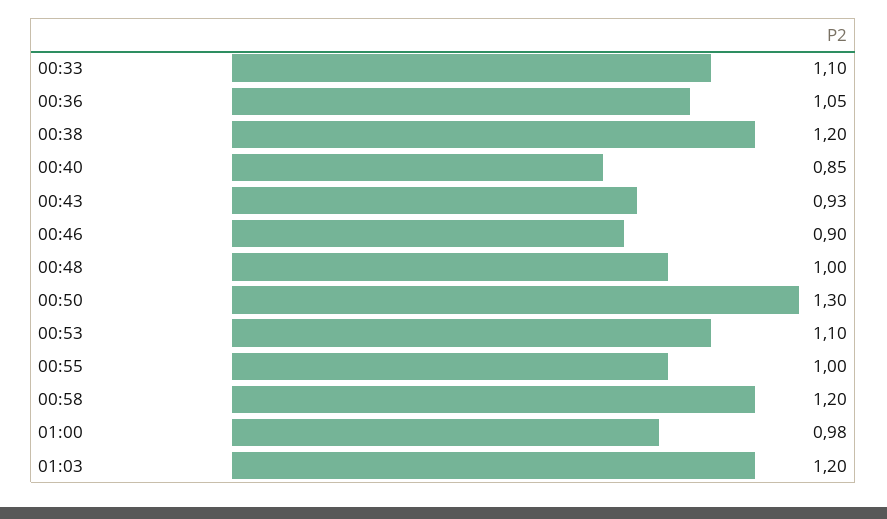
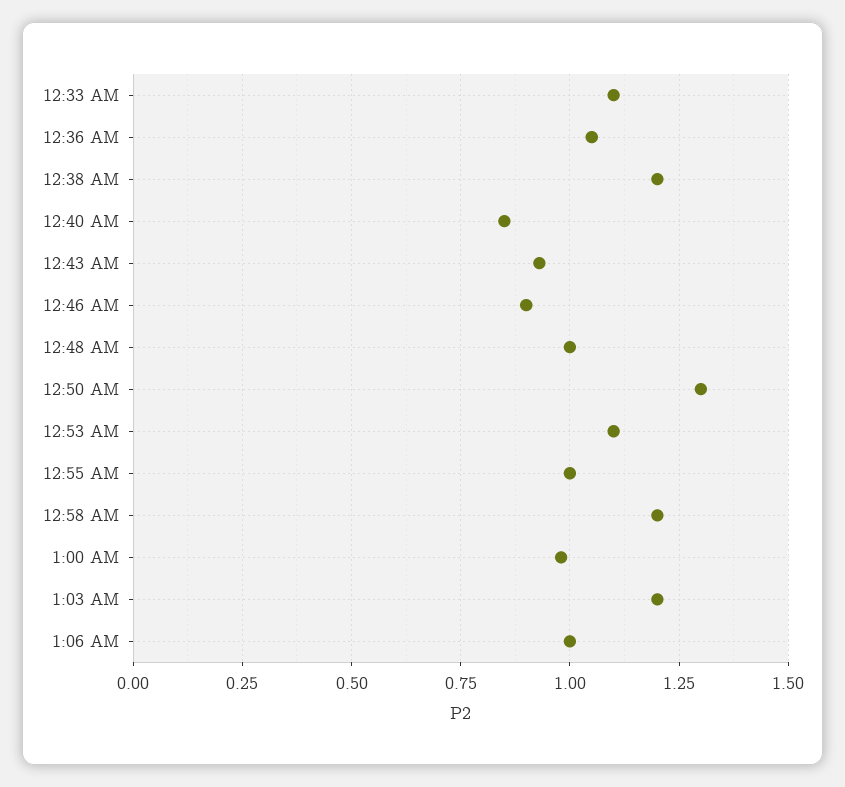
1:06 AM: none -> 1

